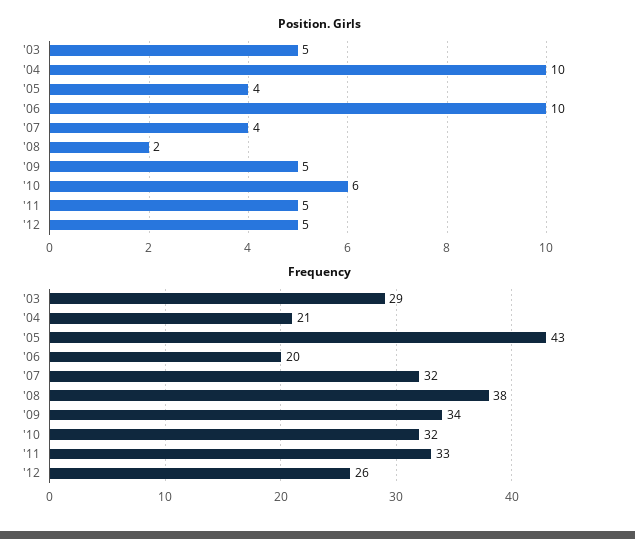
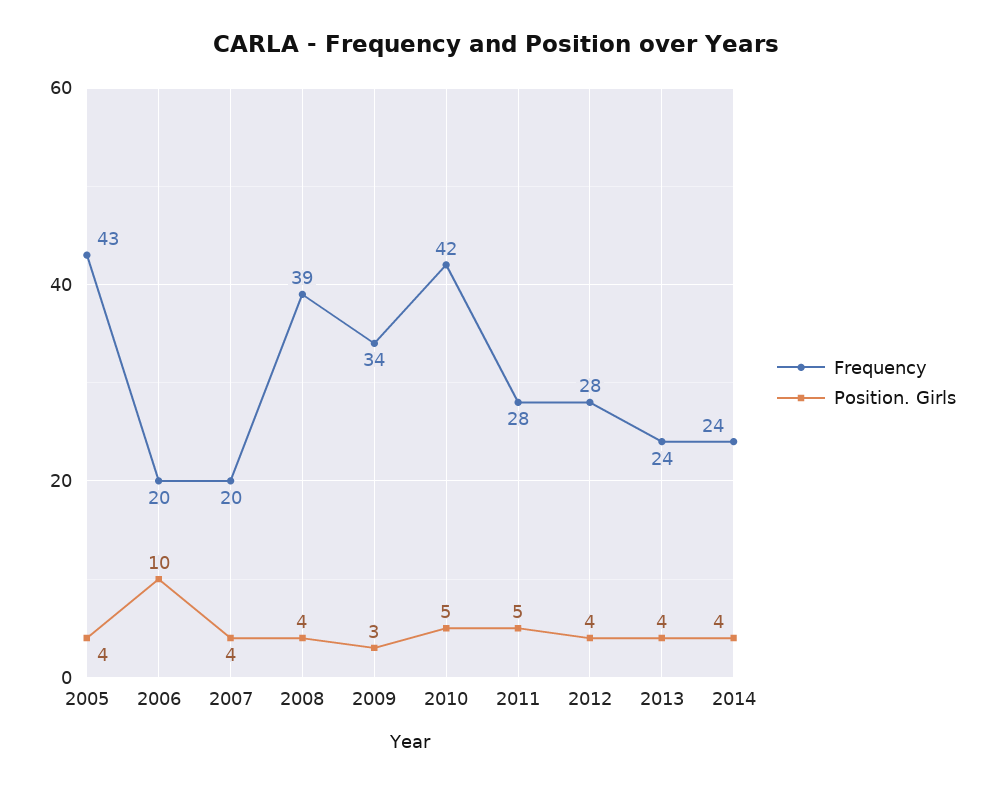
Position. Girls, '03: 5 -> none
Position. Girls, '04: 10 -> none
Position. Girls, '08: 2 -> 4
Position. Girls, '09: 5 -> 3
Position. Girls, '10: 6 -> 5
Position. Girls, '12: 5 -> 4
Frequency, '03: 29 -> none
Frequency, '04: 21 -> none
Frequency, '07: 32 -> 20
Frequency, '08: 38 -> 39
Frequency, '10: 32 -> 42
Frequency, '11: 33 -> 28
Frequency, '12: 26 -> 28
Frequency, 2013: none -> 24
Position. Girls, 2013: none -> 4
Frequency, 2014: none -> 24
Position. Girls, 2014: none -> 4

